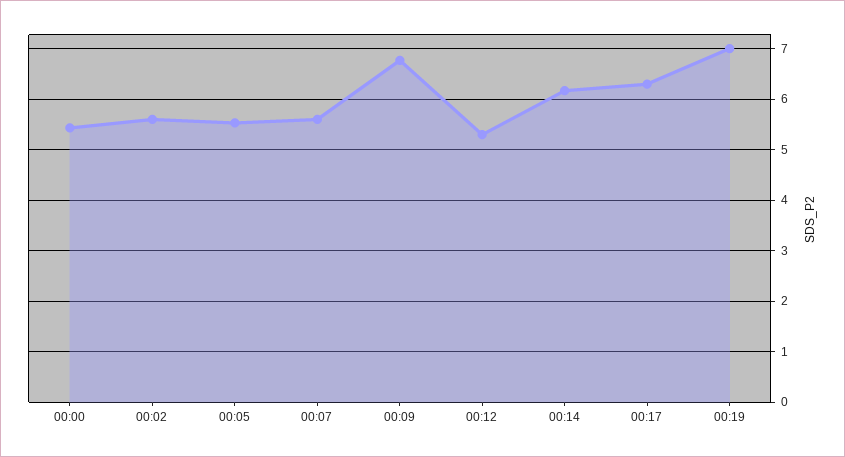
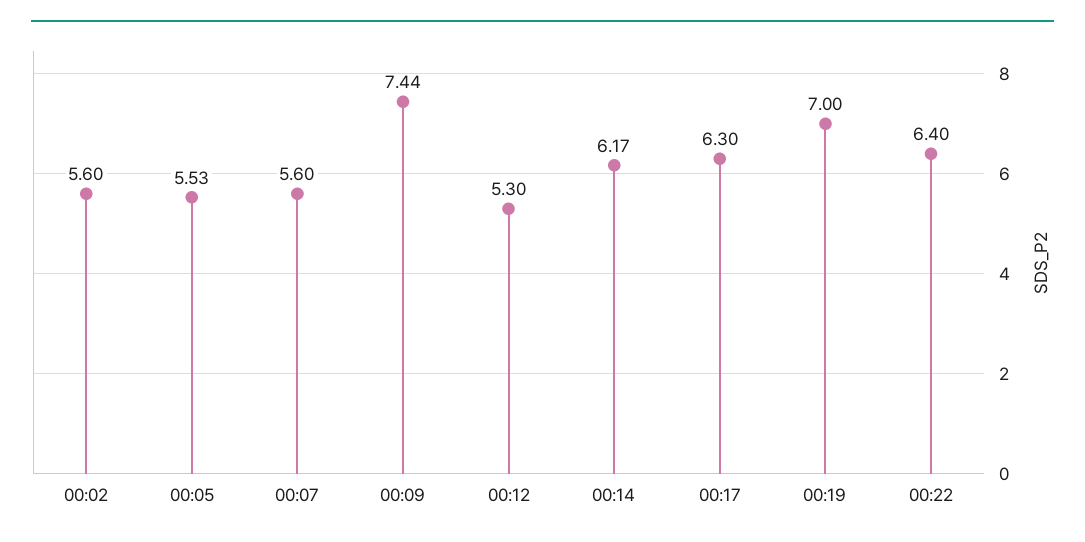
00:00: 5.4 -> none
00:09: 6.8 -> 7.44
00:22: none -> 6.4

